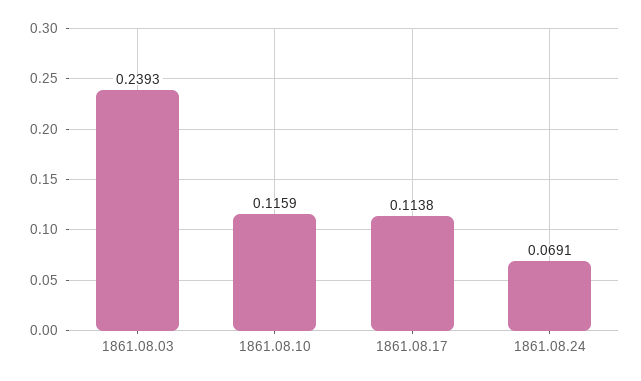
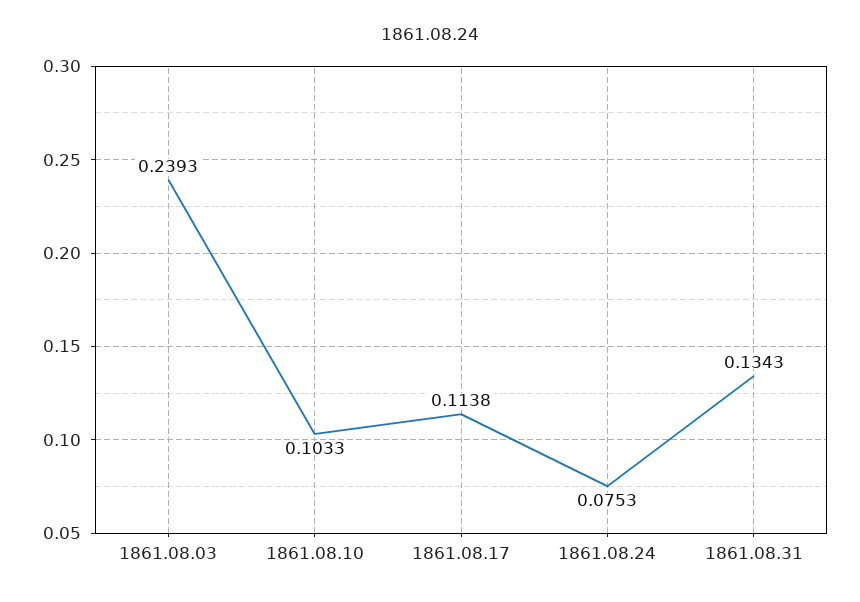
1861.08.10: 0.1159 -> 0.1033
1861.08.24: 0.0691 -> 0.0753
1861.08.31: none -> 0.1343

